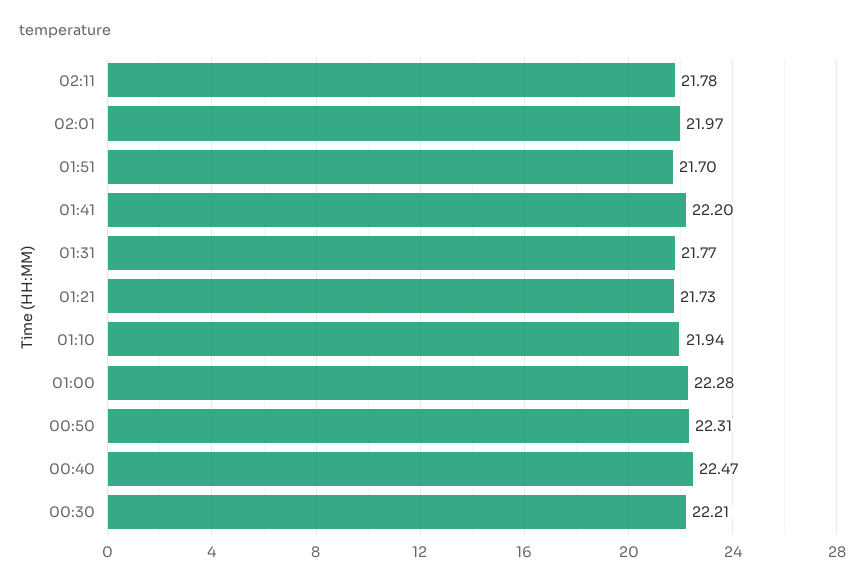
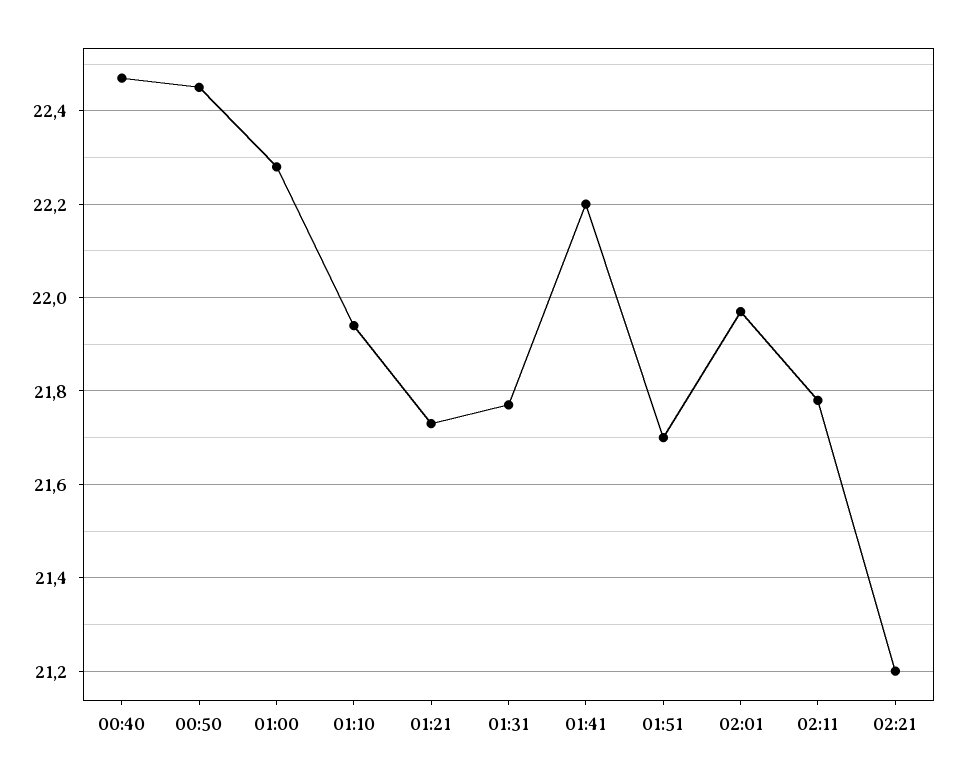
00:50: 22.31 -> 22.45
00:30: 22.21 -> none
02:21: none -> 21.2

